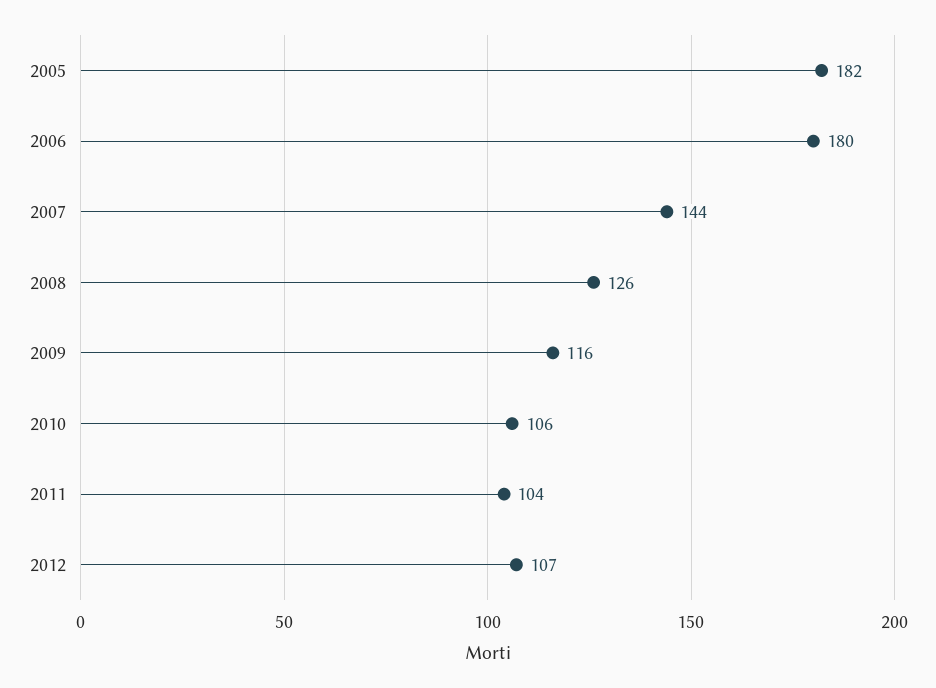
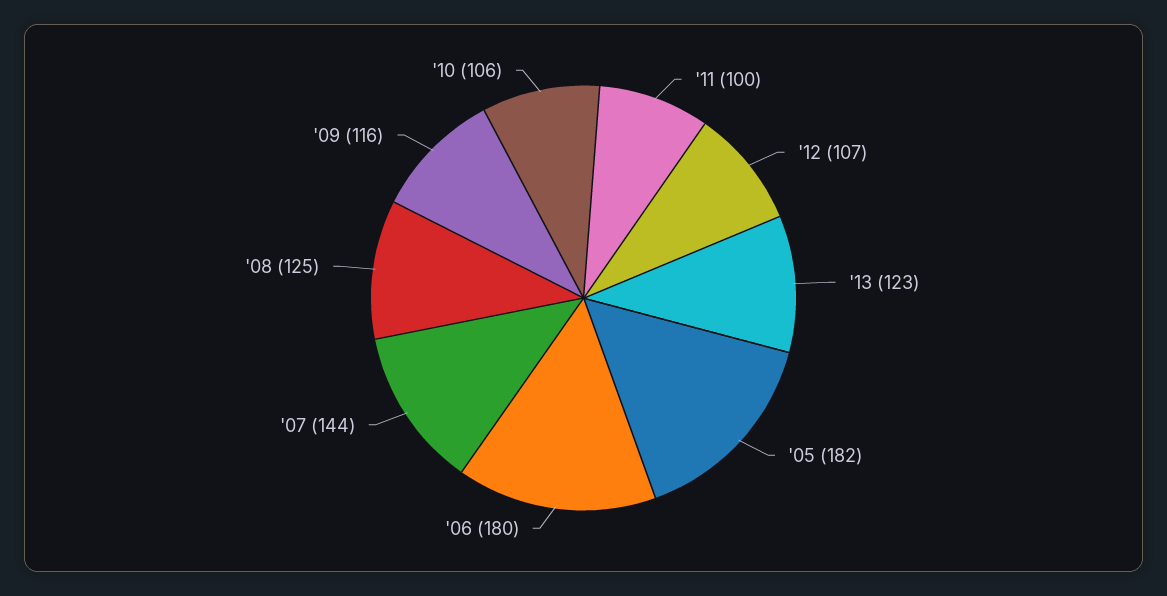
2008: 126 -> 125
2011: 104 -> 100
'13: none -> 123

